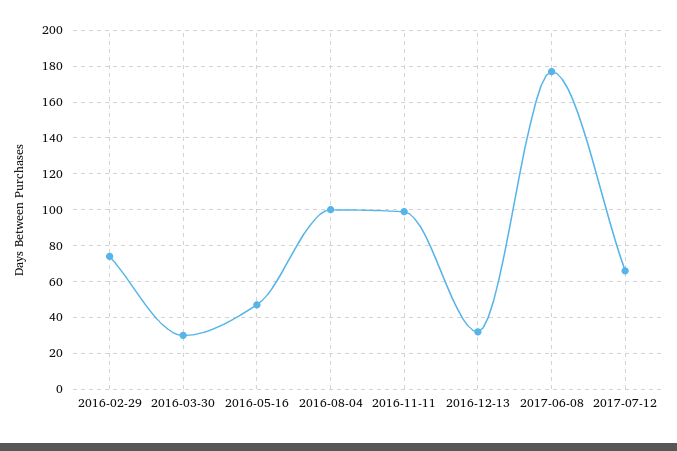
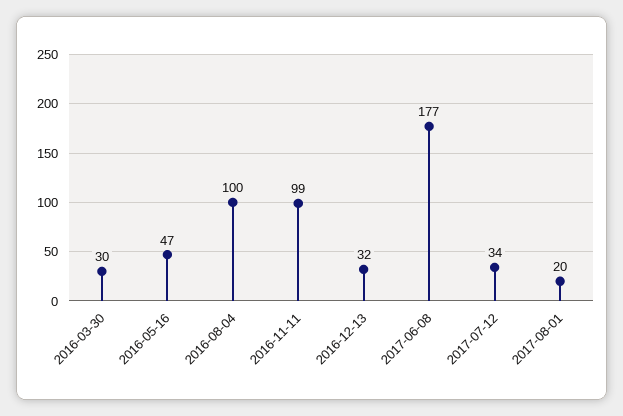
2016-02-29: 75 -> none
2017-07-12: 65 -> 34
2017-08-01: none -> 20

